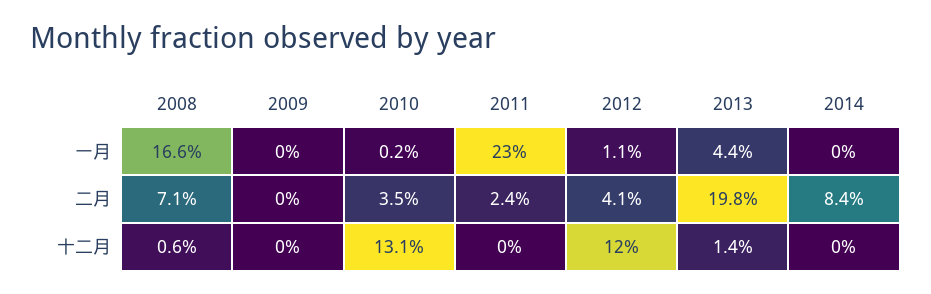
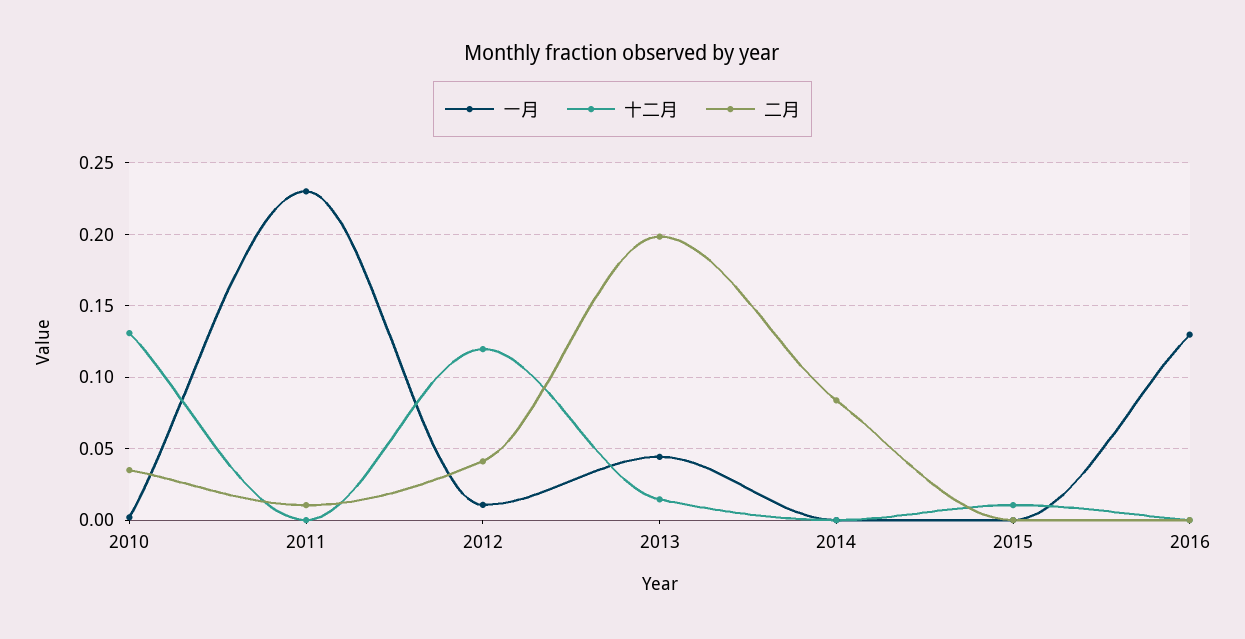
一月, 2008: 0.166 -> none
一月, 2009: 0 -> none
二月, 2008: 0.071 -> none
二月, 2009: 0 -> none
二月, 2011: 0.024 -> 0.01
十二月, 2008: 0.006 -> none
十二月, 2009: 0 -> none
一月, 2015: none -> 0
十二月, 2015: none -> 0.01
二月, 2015: none -> 0
一月, 2016: none -> 0.13
十二月, 2016: none -> 0
二月, 2016: none -> 0

